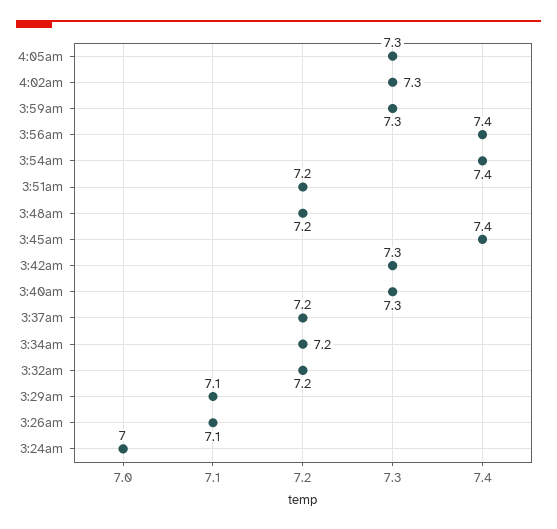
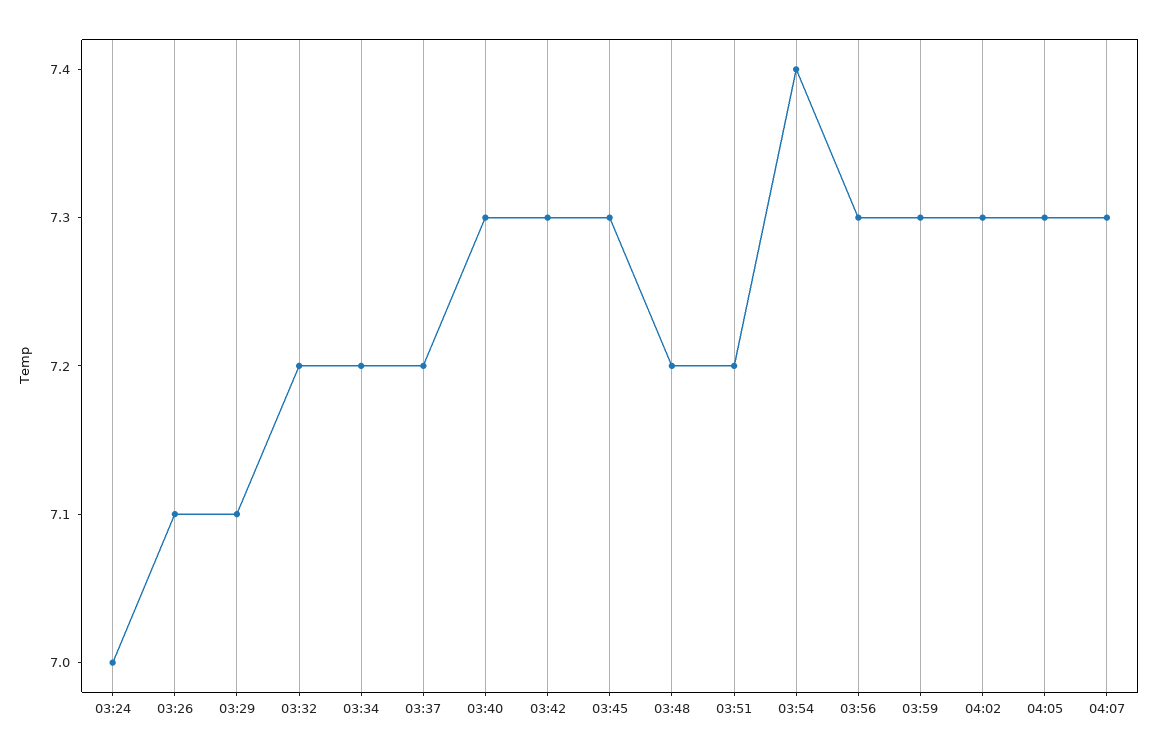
3:56am: 7.4 -> 7.3
3:45am: 7.4 -> 7.3
04:07: none -> 7.3

